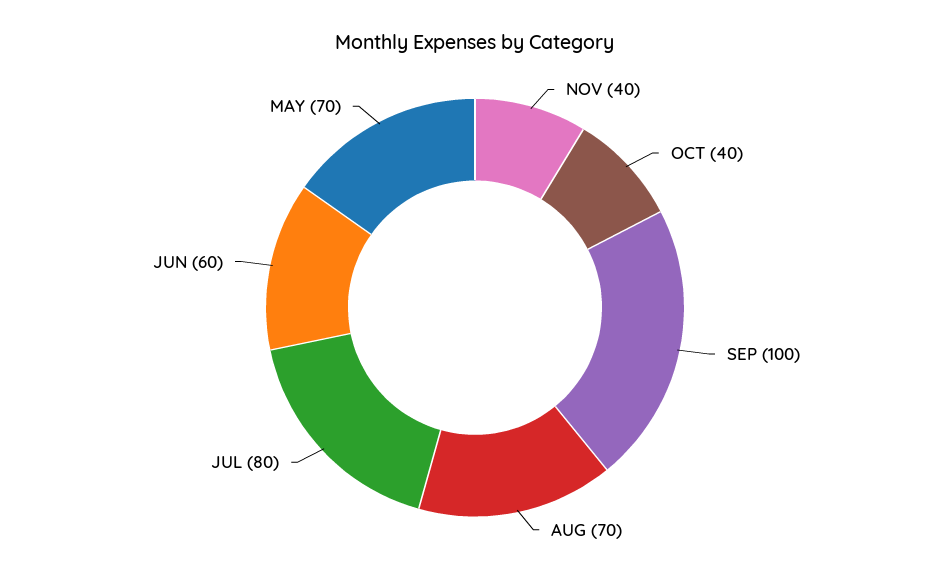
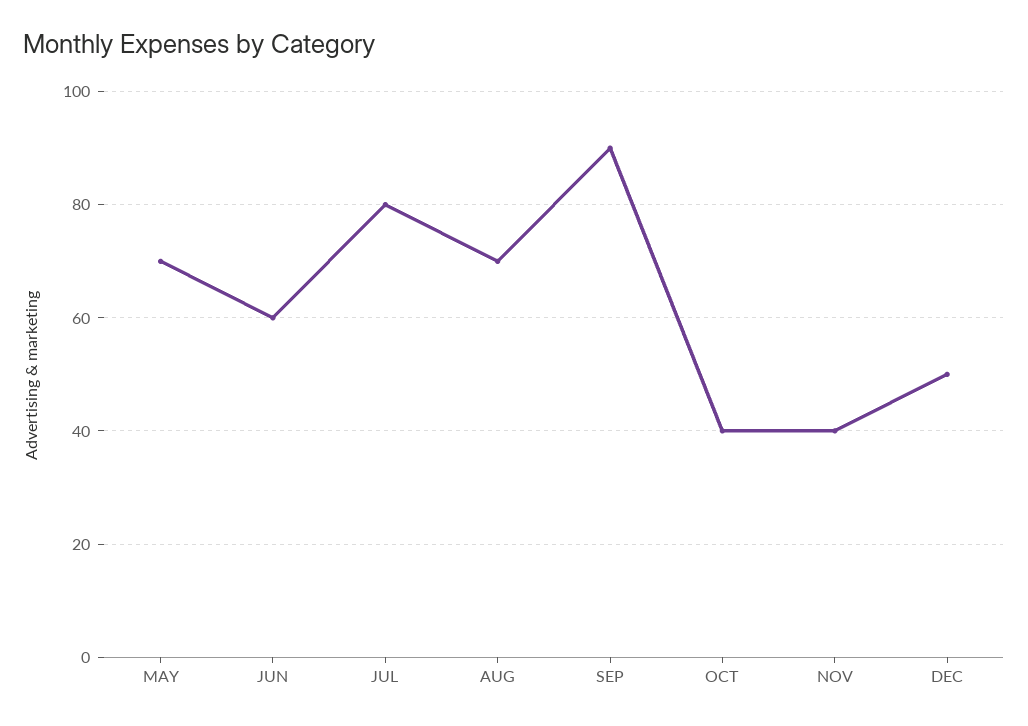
SEP: 100 -> 90
DEC: none -> 50

